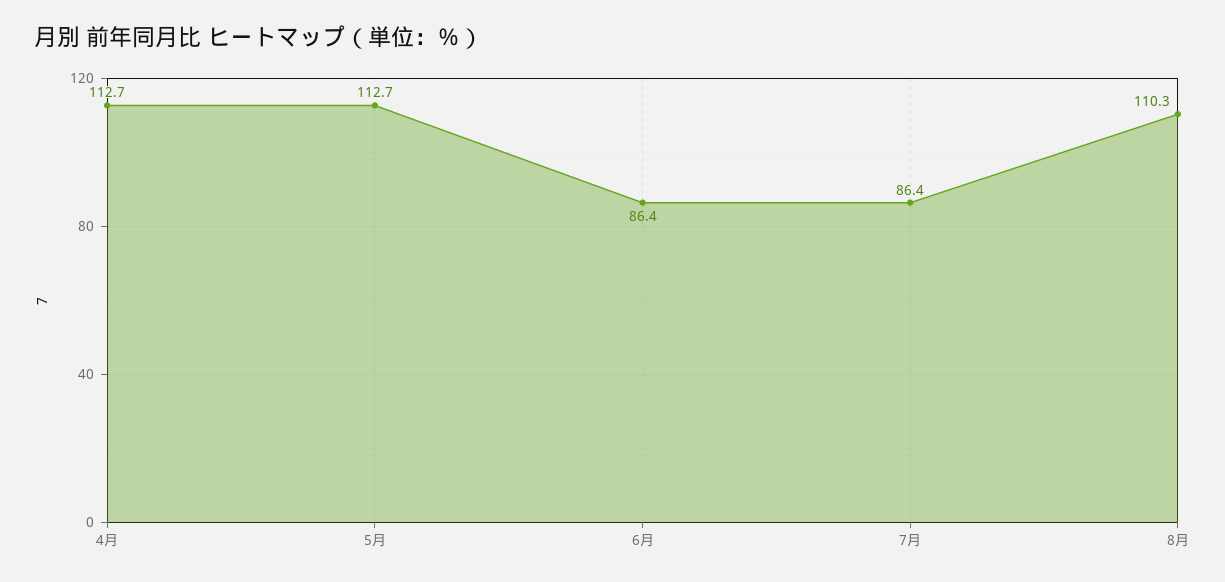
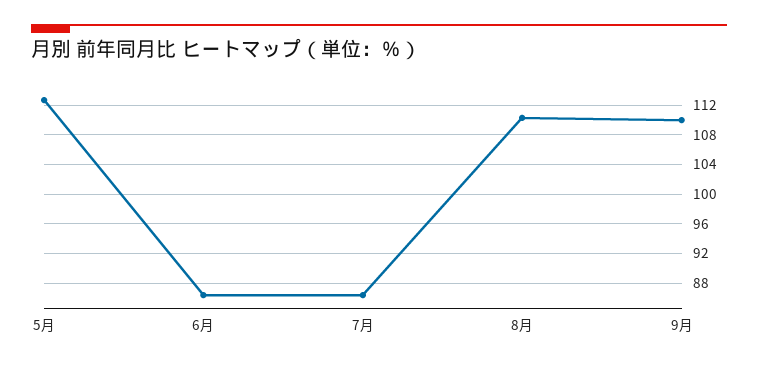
4月: 112.7 -> none
9月: none -> 110

